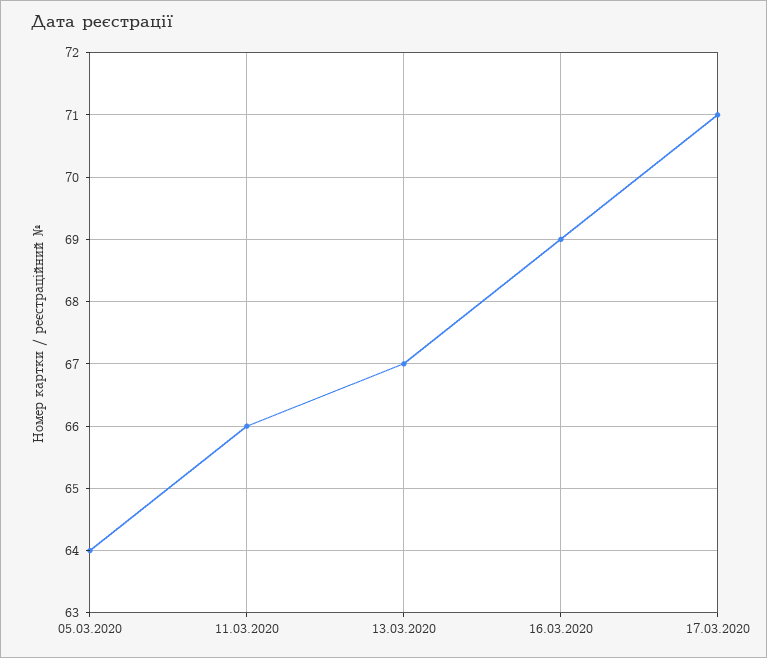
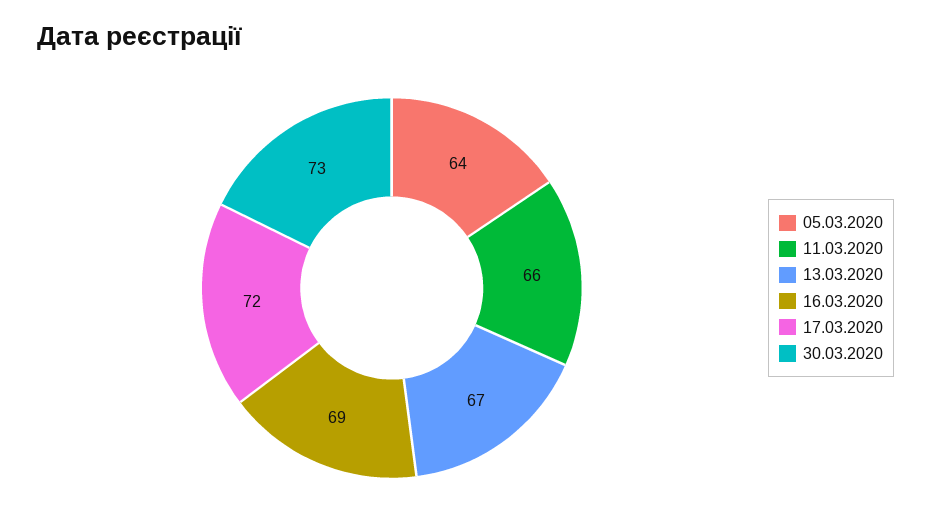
17.03.2020: 71 -> 72
30.03.2020: none -> 73

